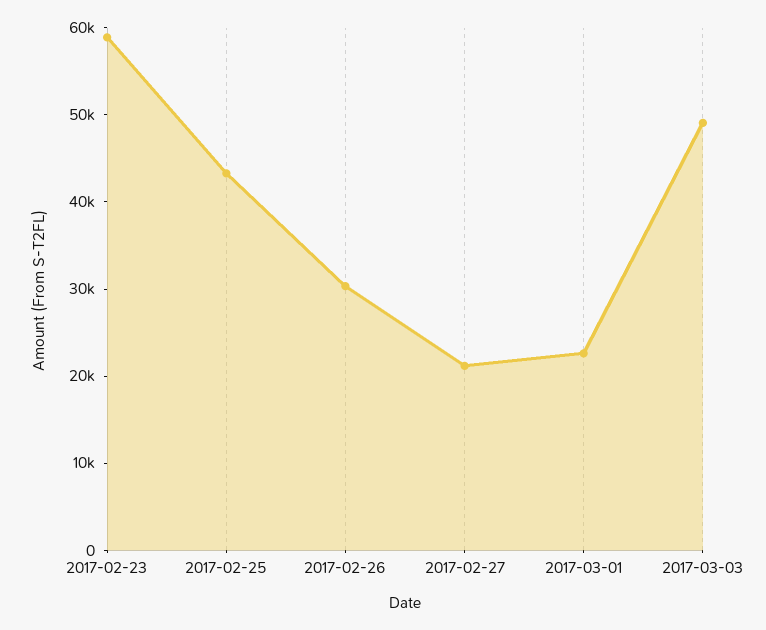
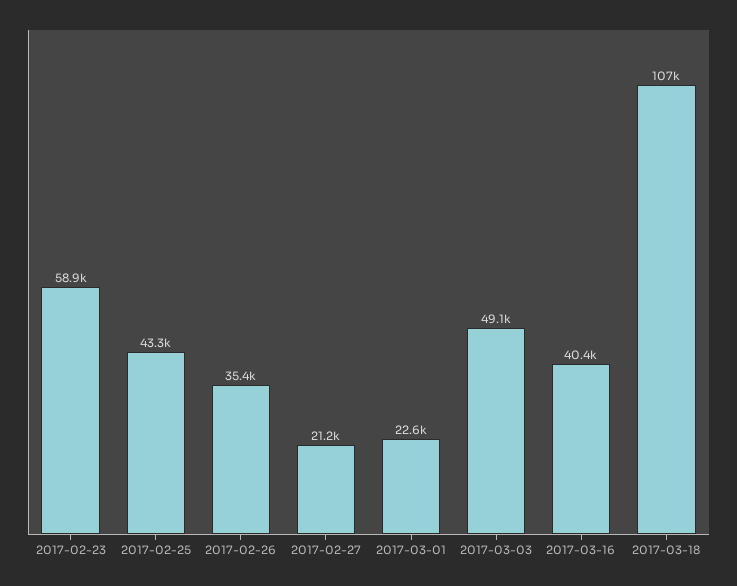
2017-02-26: 30000 -> 35400
2017-03-16: none -> 40400
2017-03-18: none -> 107000

